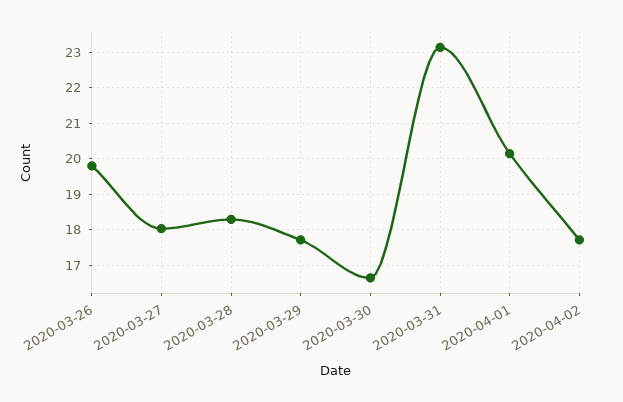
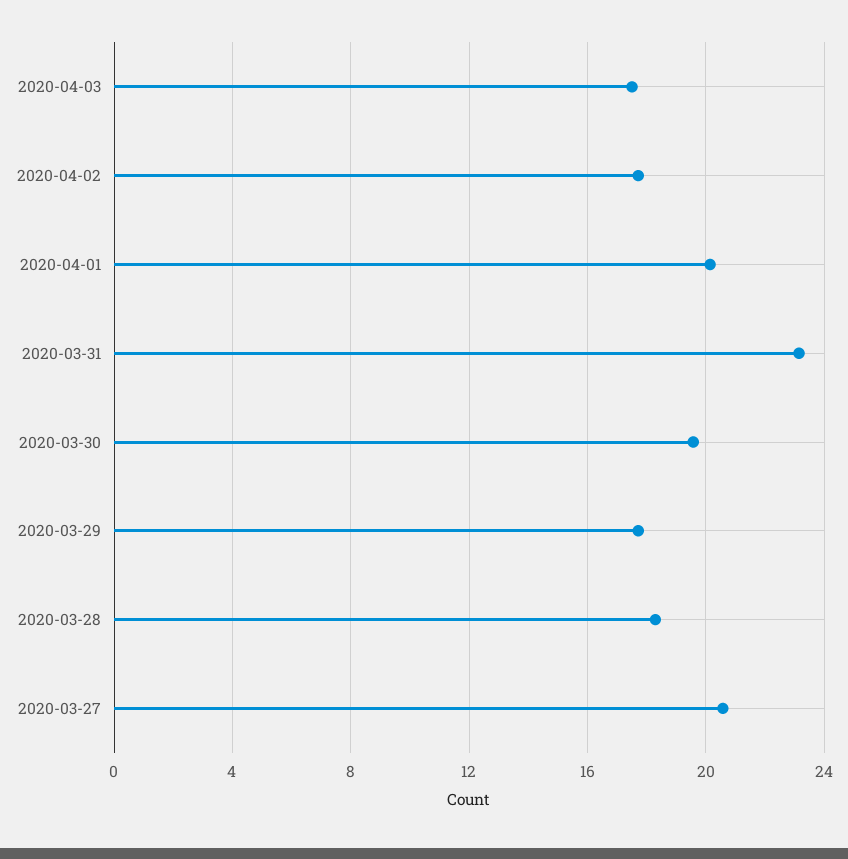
2020-03-26: 19.8 -> none
2020-03-27: 18 -> 20.5
2020-03-30: 16.6 -> 19.5
2020-04-03: none -> 17.5

